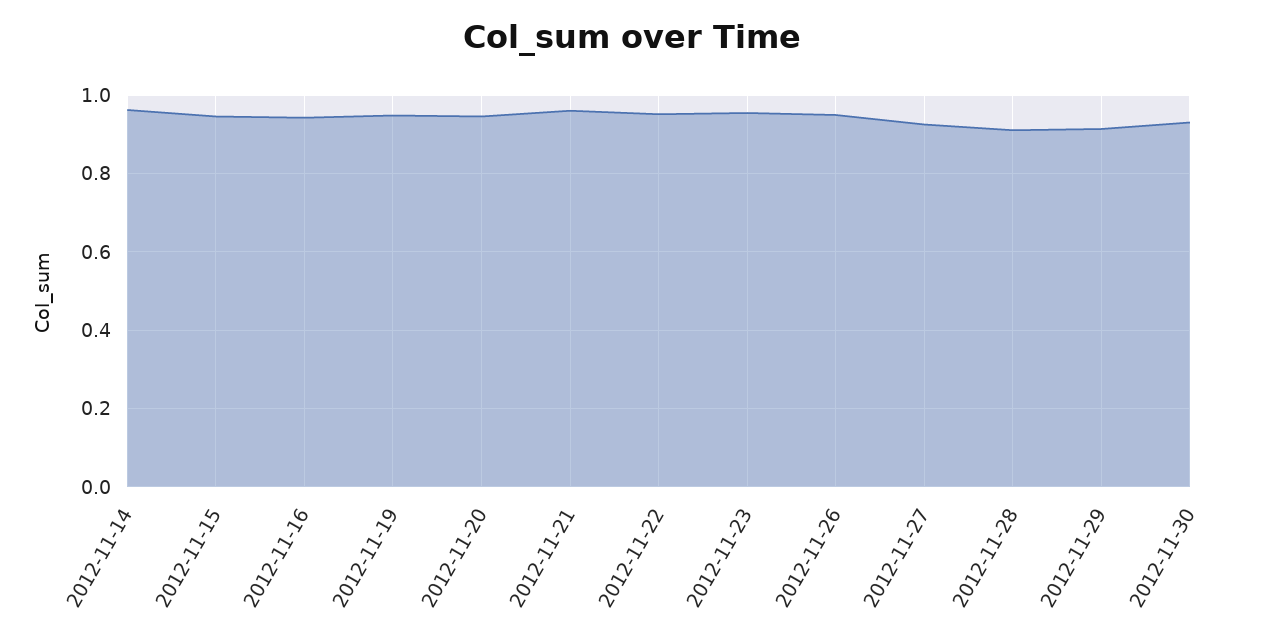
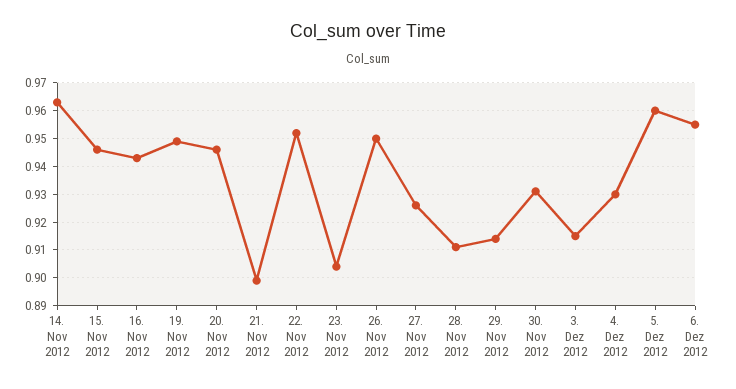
2012-11-21: 0.96 -> 0.9
2012-11-23: 0.96 -> 0.905
3. Dez 2012: none -> 0.915
4. Dez 2012: none -> 0.93
5. Dez 2012: none -> 0.96
6. Dez 2012: none -> 0.955

